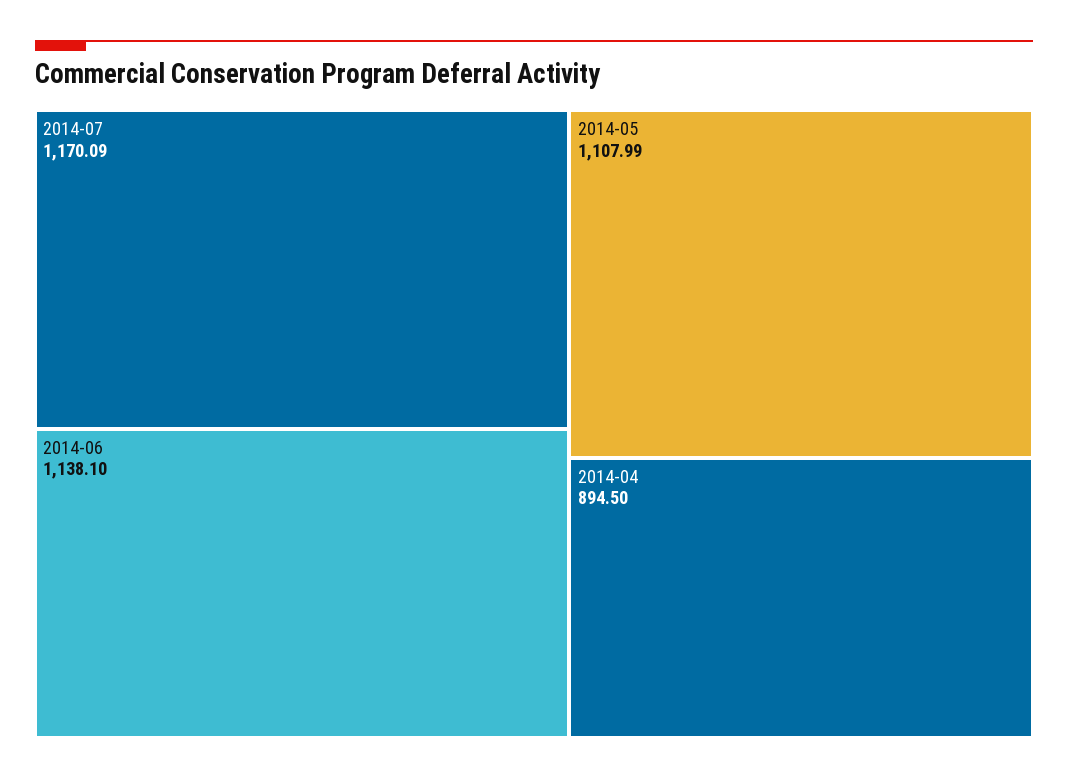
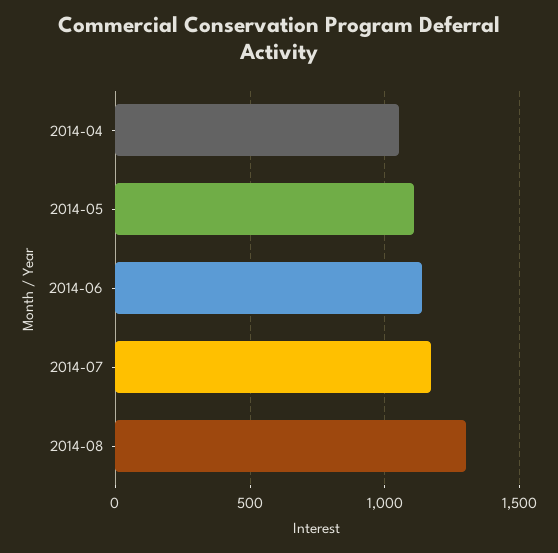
2014-04: 894.5 -> 1050
2014-08: none -> 1300

